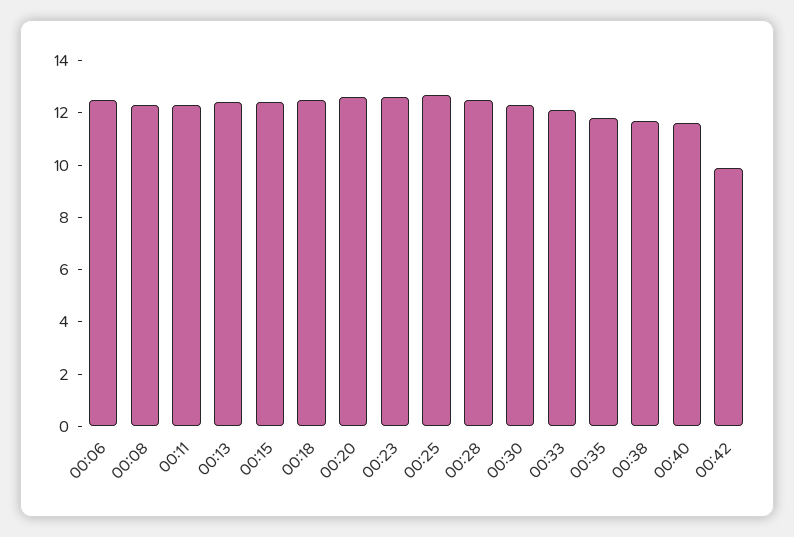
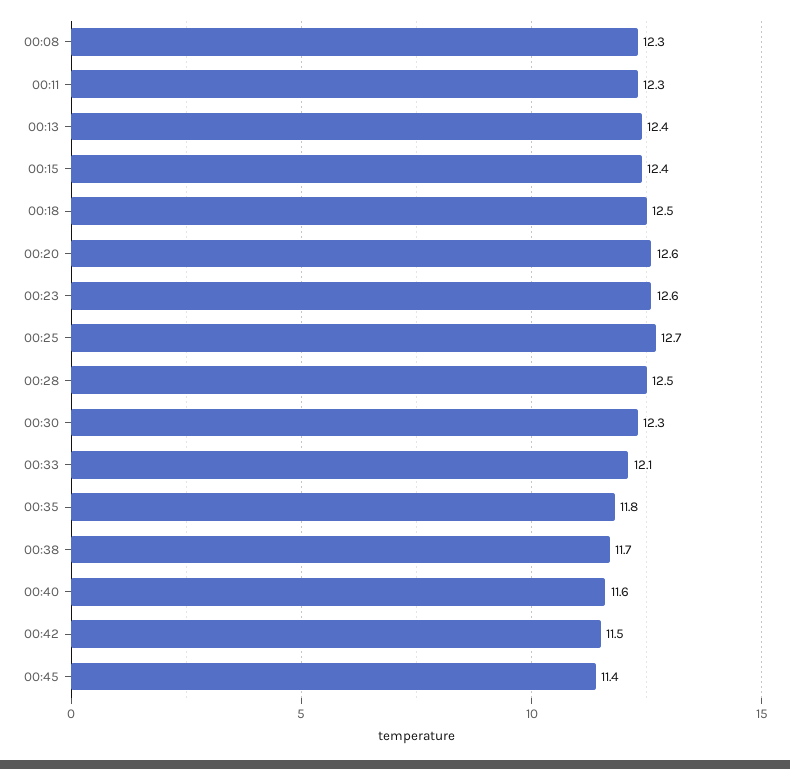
00:06: 12.5 -> none
00:42: 10 -> 11.5
00:45: none -> 11.4

